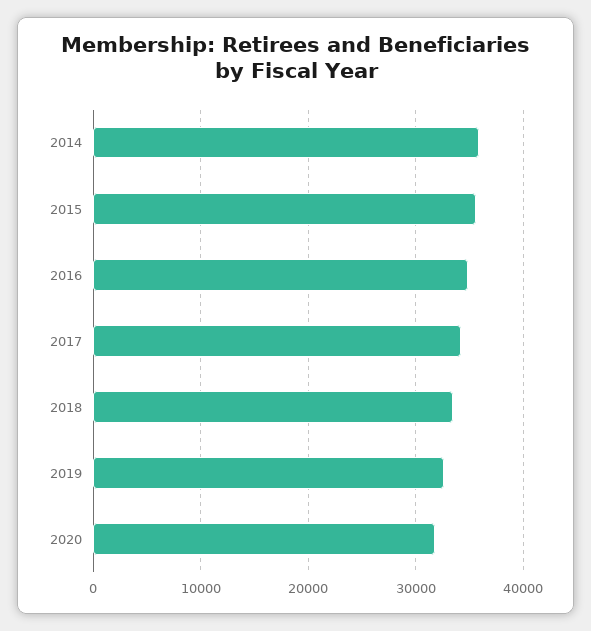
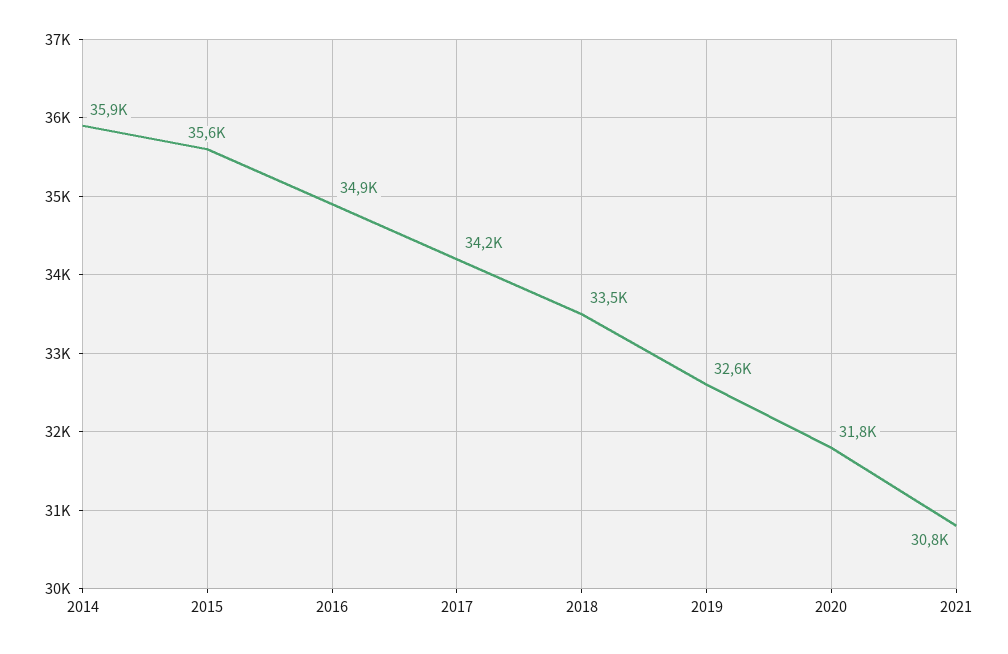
2021: none -> 30800

